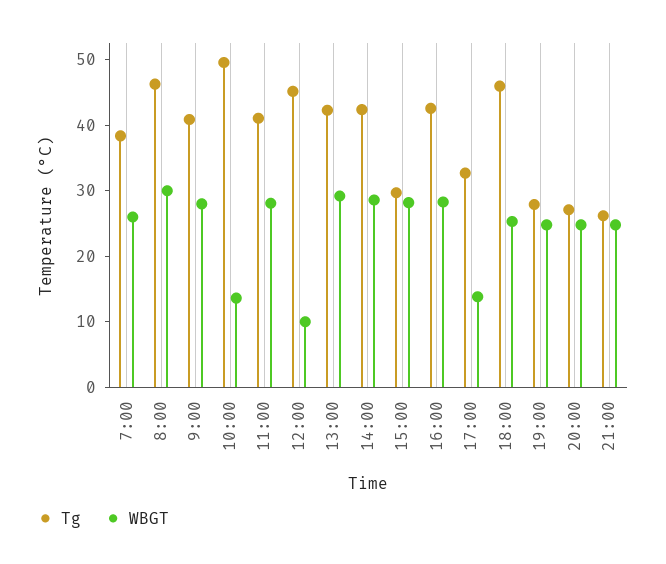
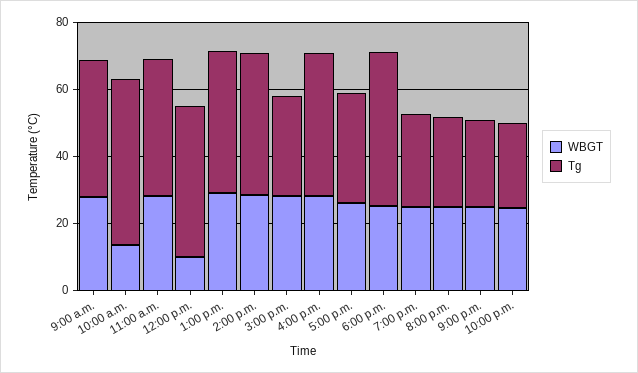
Tg, 7:00: 38 -> none
WBGT, 7:00: 26 -> none
Tg, 8:00: 46 -> none
WBGT, 8:00: 30 -> none
WBGT, 17:00: 14 -> 25
WBGT, 10:00 p.m.: none -> 25
Tg, 10:00 p.m.: none -> 25

